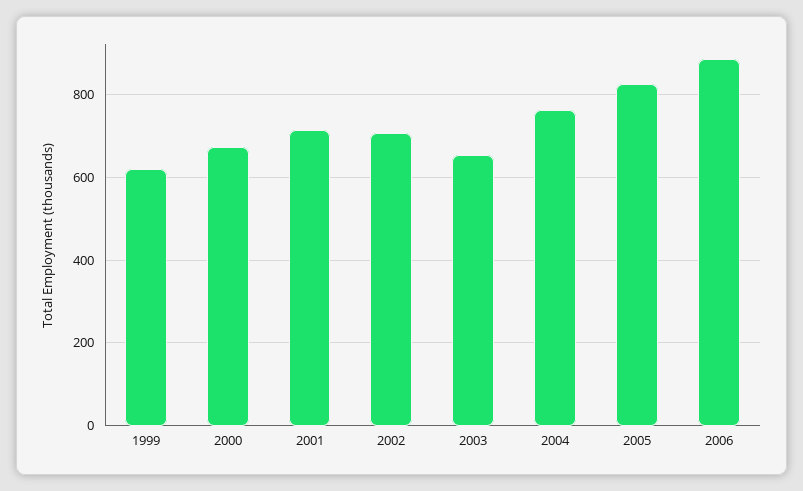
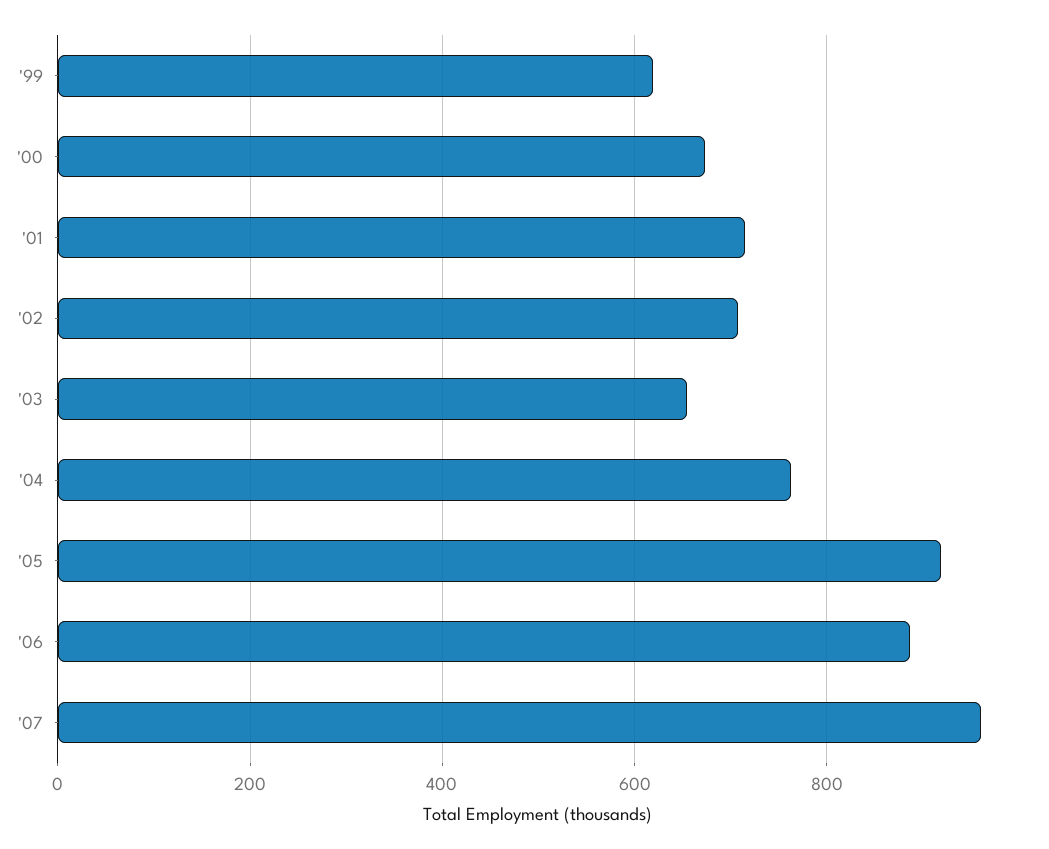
2005: 820 -> 920
'07: none -> 960

